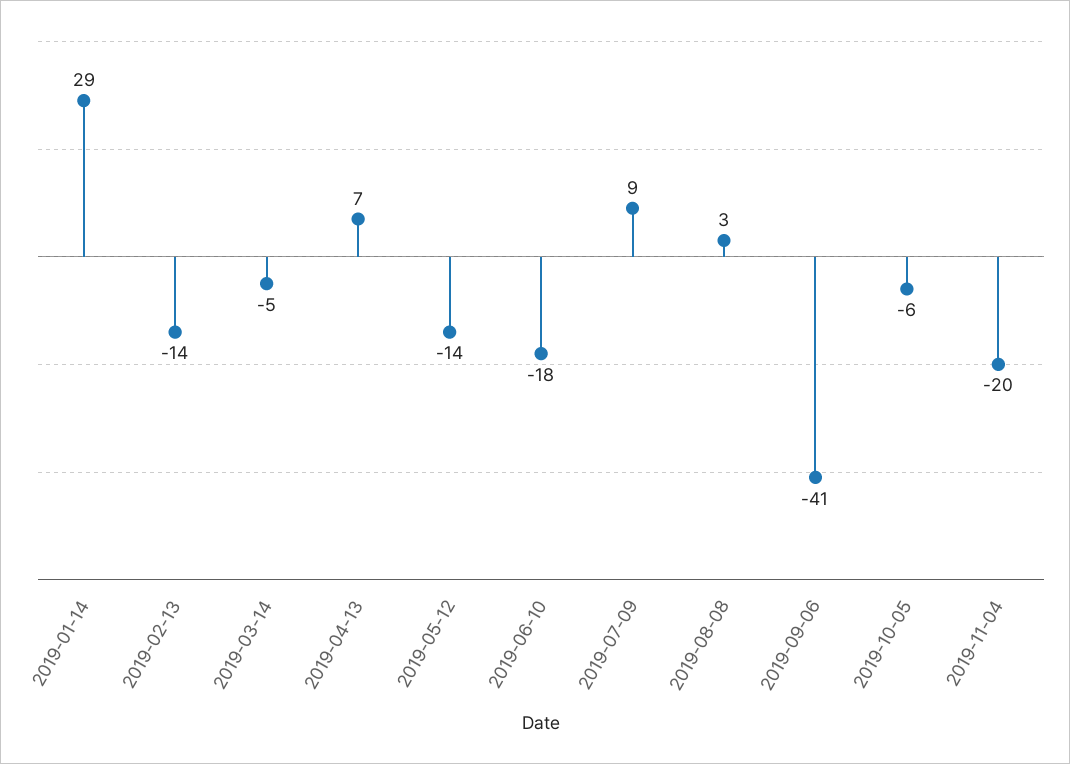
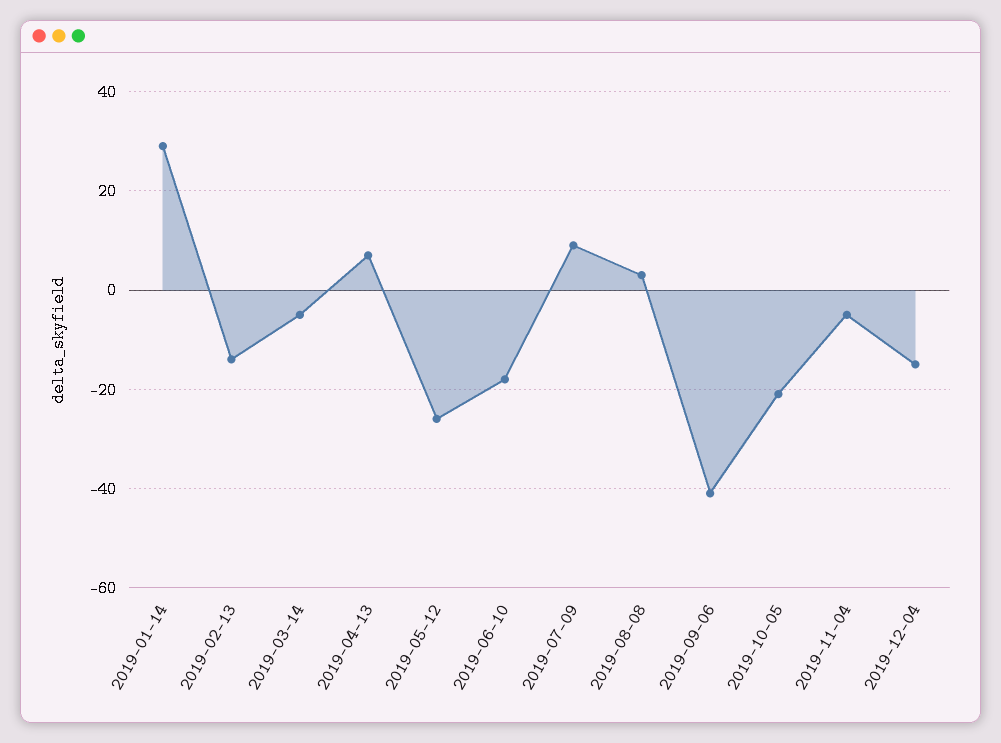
2019-05-12: -14 -> -25
2019-10-05: -6 -> -20
2019-11-04: -20 -> -5
2019-12-04: none -> -15

